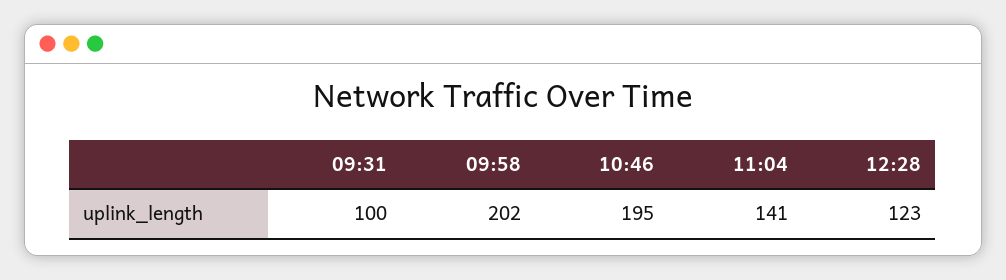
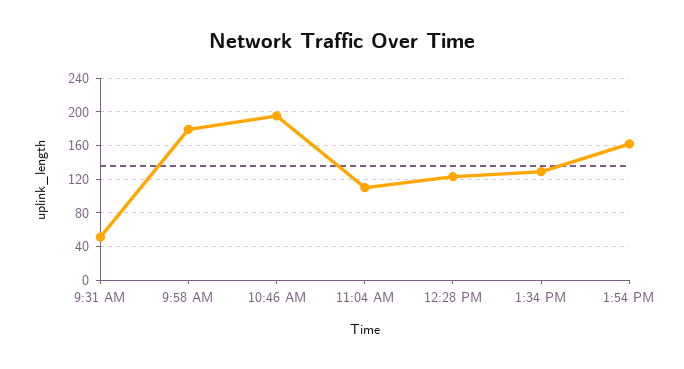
09:31: 100 -> 50
09:58: 202 -> 180
11:04: 141 -> 110
1:34 PM: none -> 130
1:54 PM: none -> 160

